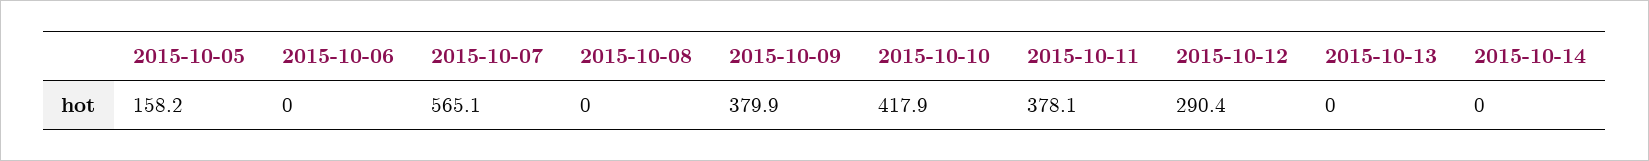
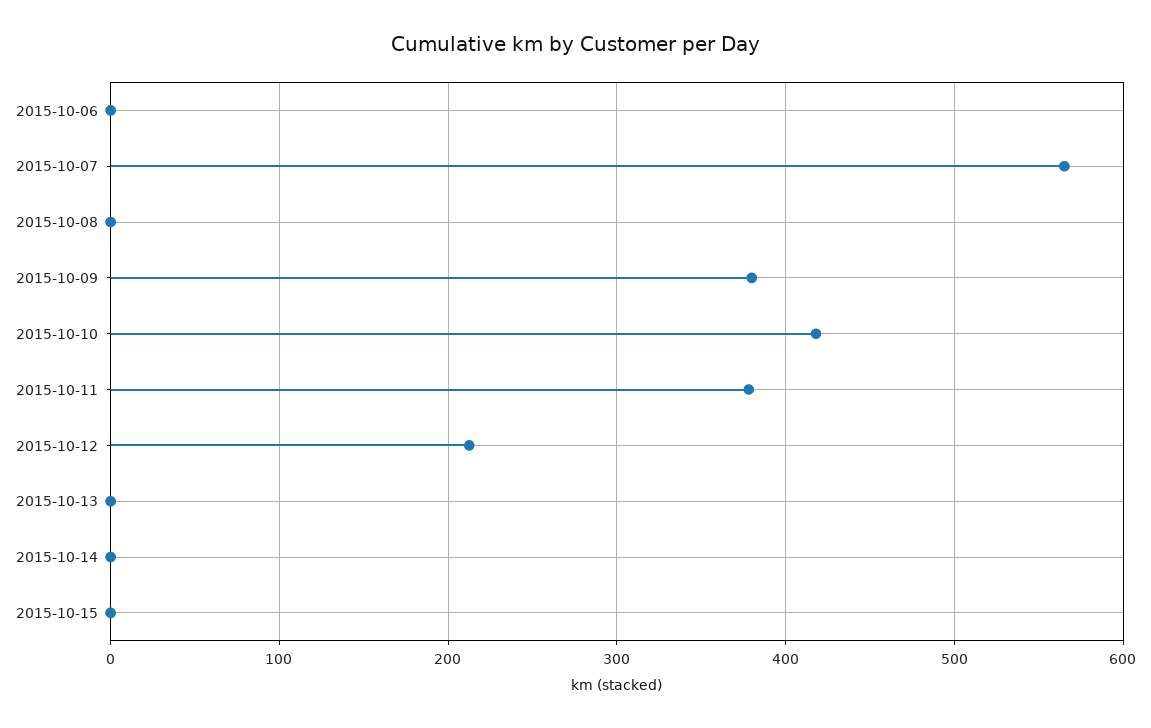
2015-10-05: 158.2 -> none
2015-10-12: 290.4 -> 210
2015-10-15: none -> 0

